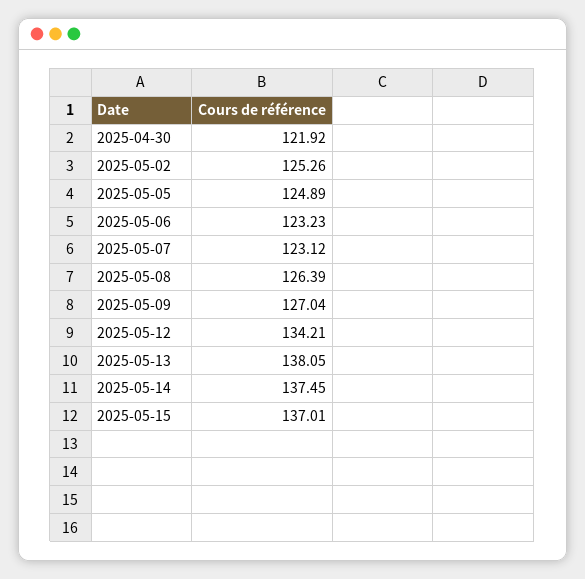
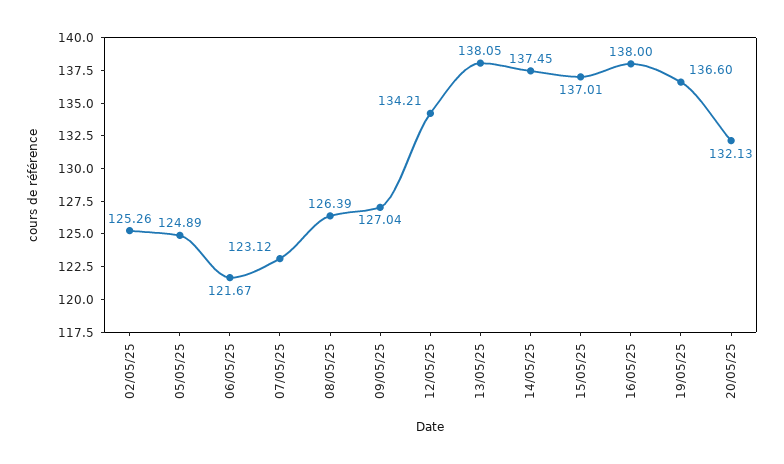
2025-04-30: 121.92 -> none
2025-05-06: 123.23 -> 121.67
16/05/25: none -> 138
19/05/25: none -> 136.6
20/05/25: none -> 132.13

